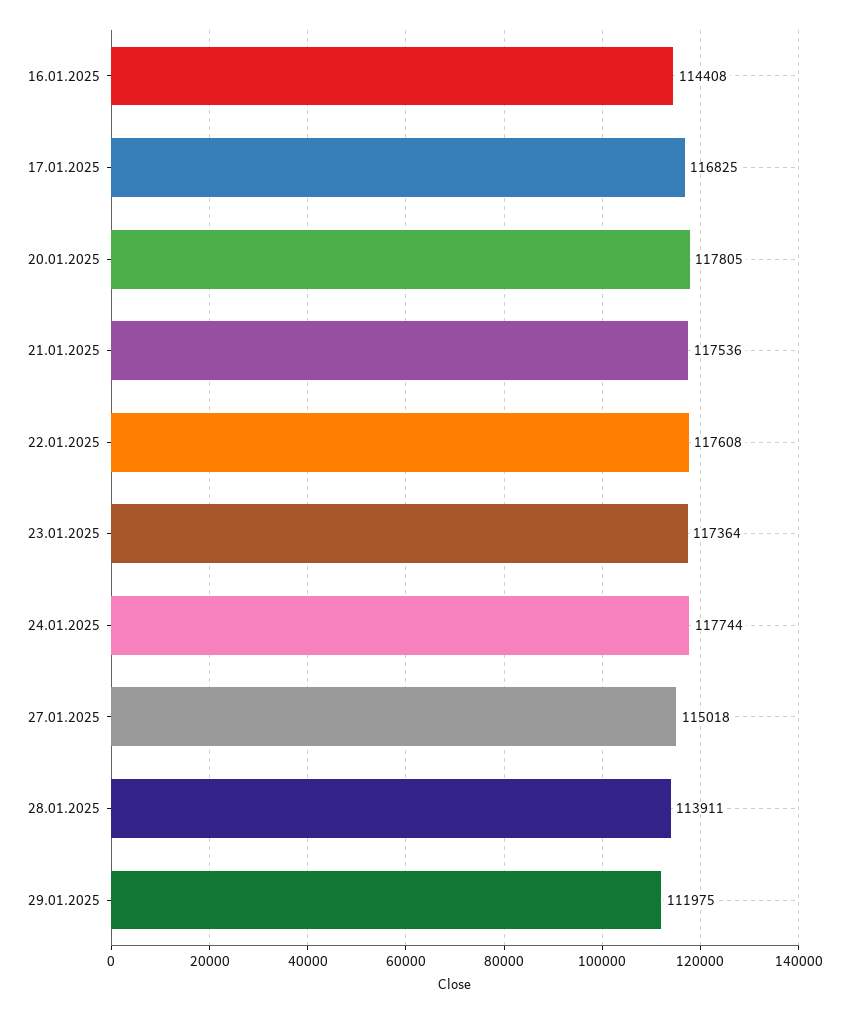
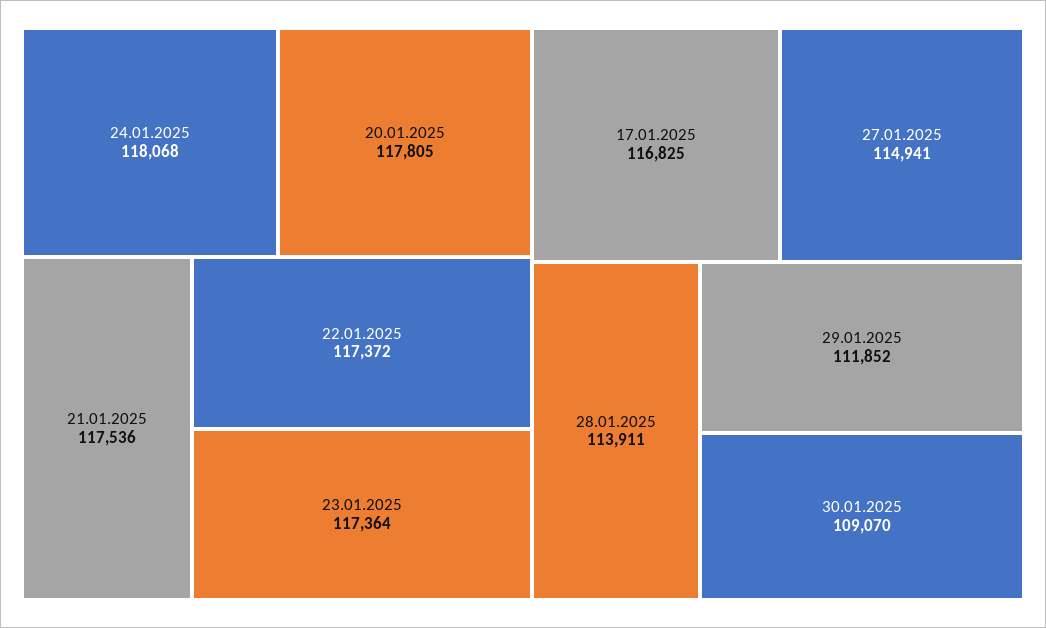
16.01.2025: 114408 -> none
22.01.2025: 117608 -> 117372
24.01.2025: 117744 -> 118068
27.01.2025: 115018 -> 114941
29.01.2025: 111975 -> 111852
30.01.2025: none -> 109070

